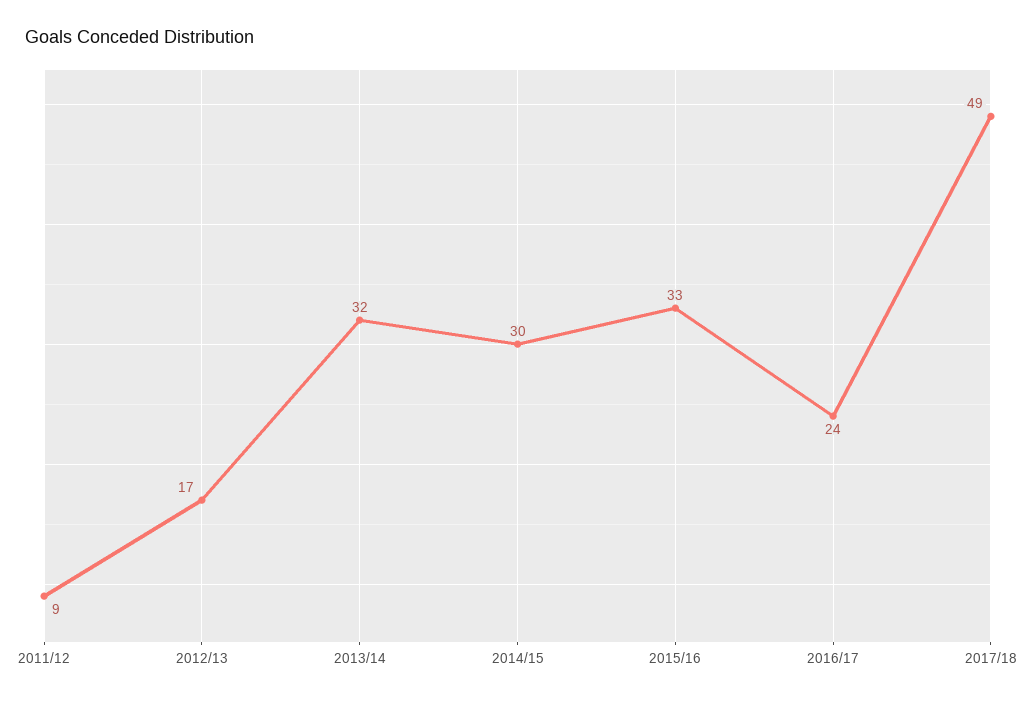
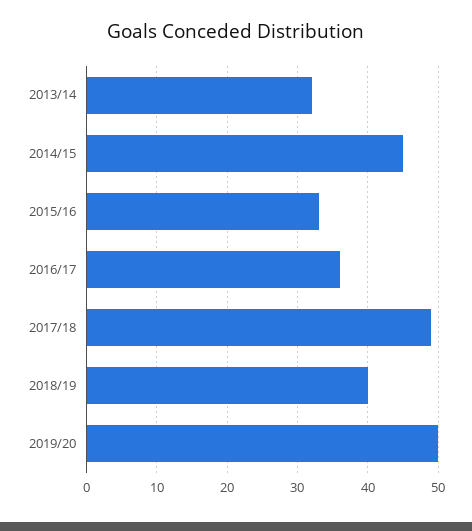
2011/12: 9 -> none
2012/13: 17 -> none
2014/15: 30 -> 45
2016/17: 24 -> 36
2018/19: none -> 40
2019/20: none -> 50

